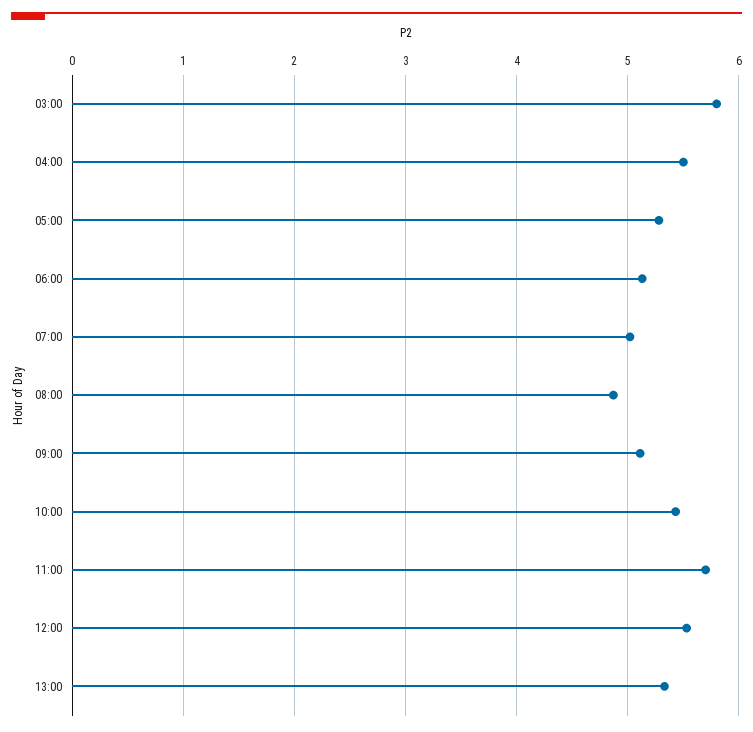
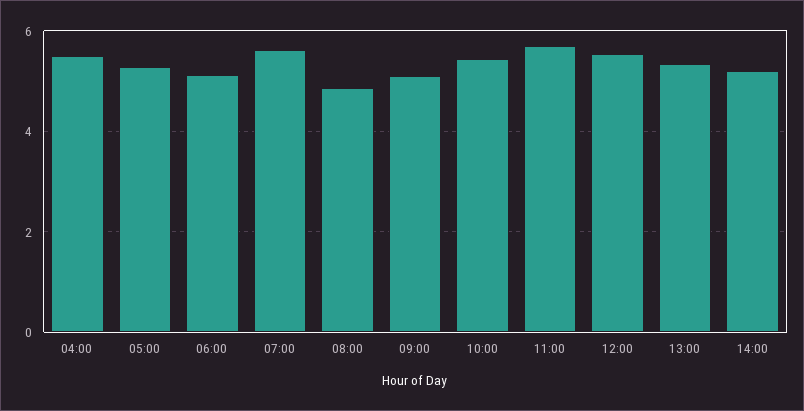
03:00: 5.8 -> none
07:00: 5 -> 5.6
14:00: none -> 5.2

